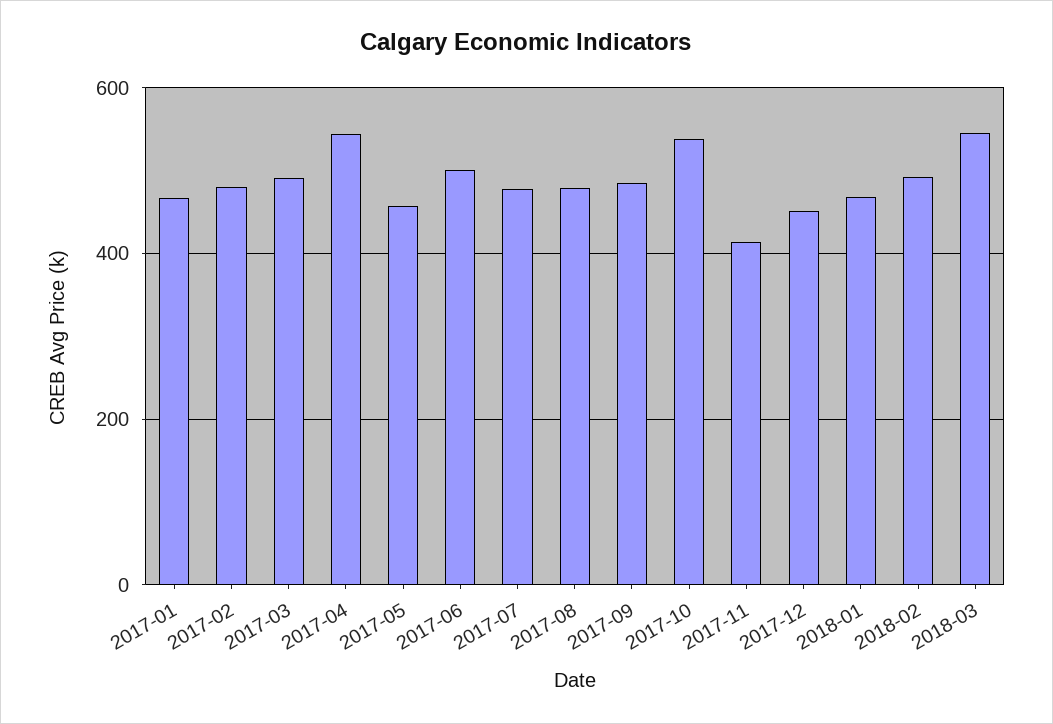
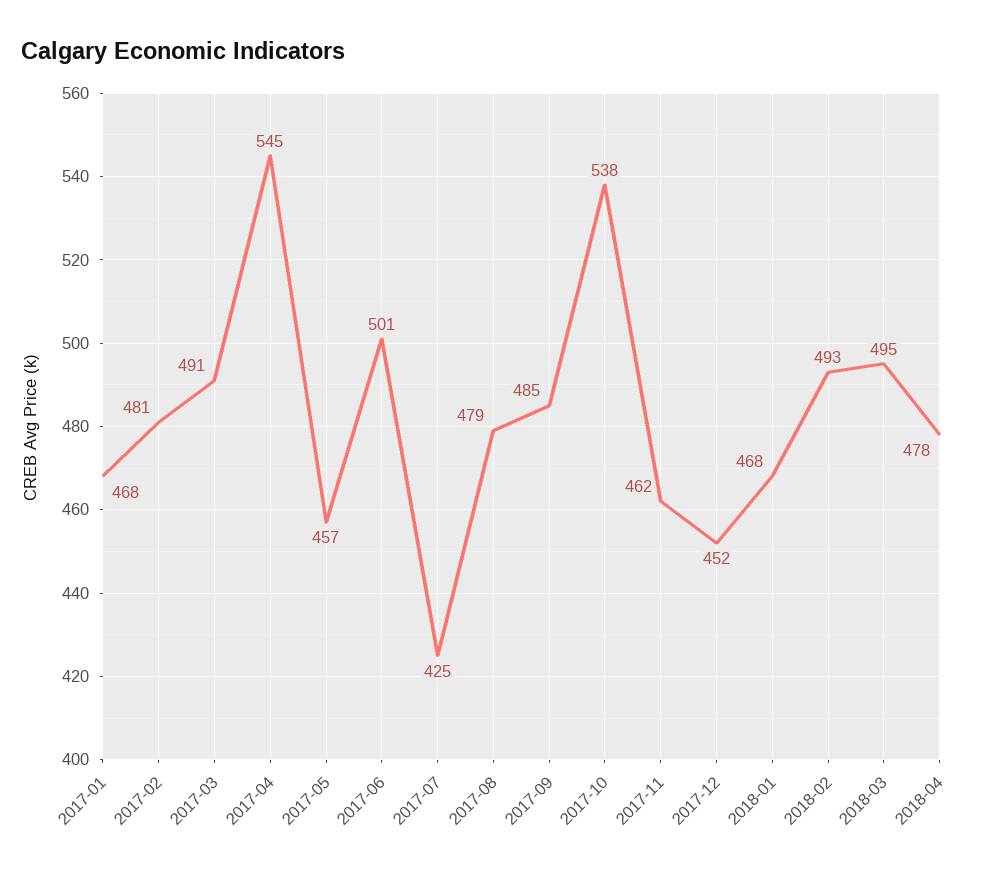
2017-07: 480 -> 425
2017-11: 420 -> 462
2018-03: 540 -> 495
2018-04: none -> 478

